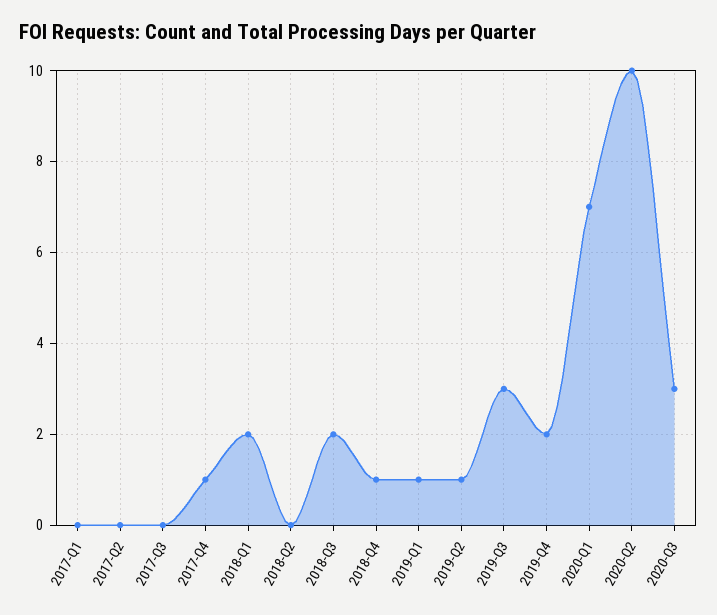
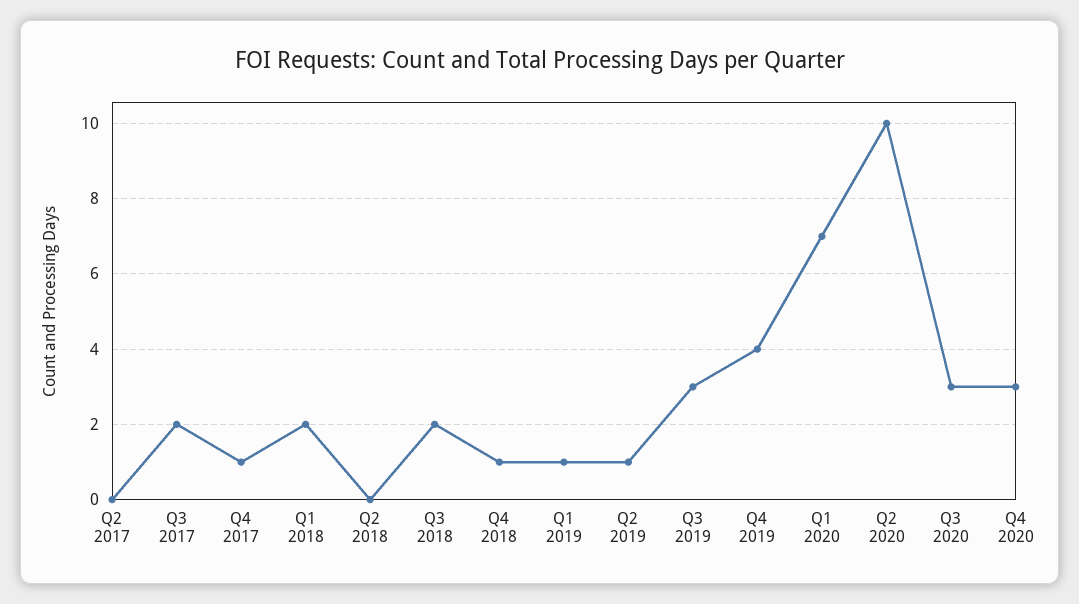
2017-Q1: 0 -> none
2017-Q3: 0 -> 2
2019-Q4: 2 -> 4
Q4 2020: none -> 3

